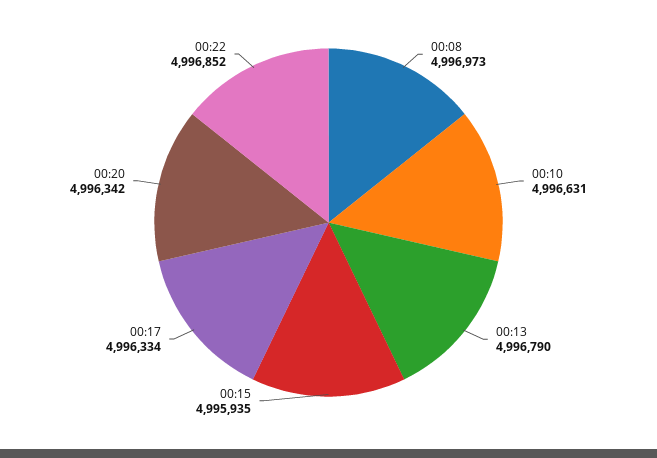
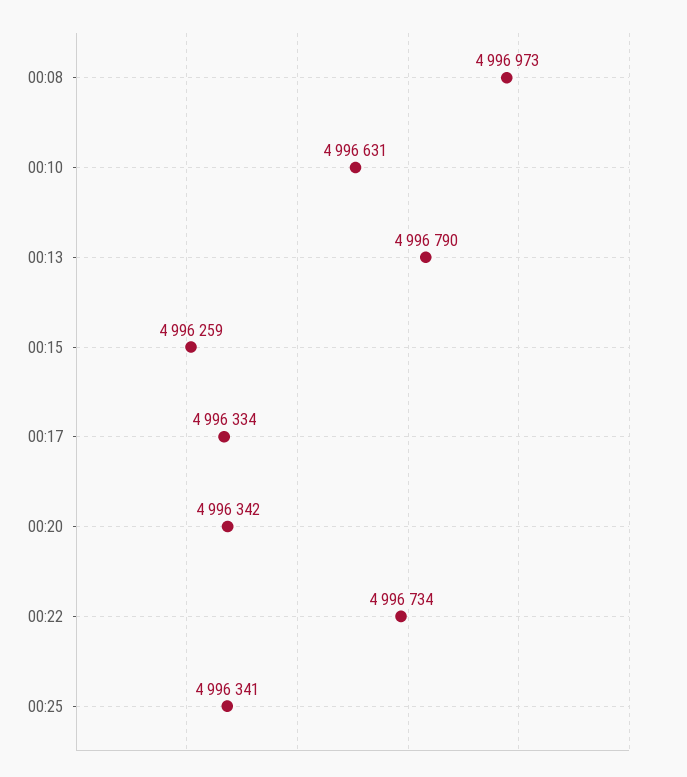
00:15: 4995935 -> 4996259
00:22: 4996852 -> 4996734
00:25: none -> 4996341

